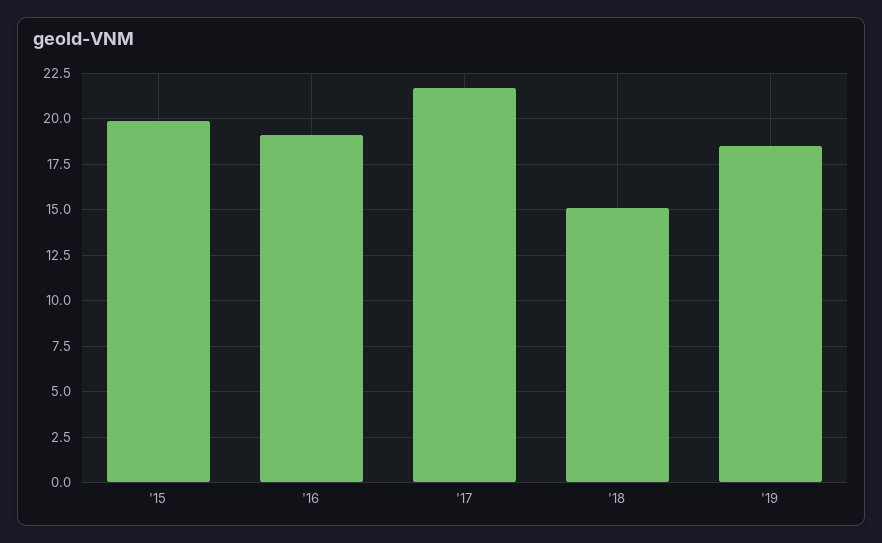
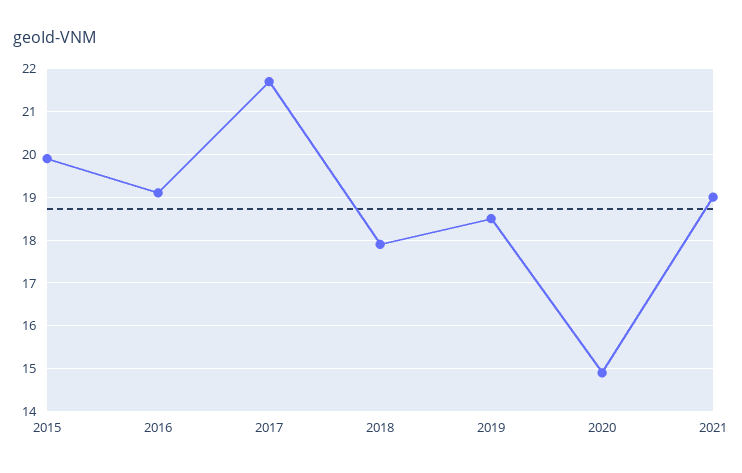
'18: 15 -> 18
2020: none -> 15
2021: none -> 19

